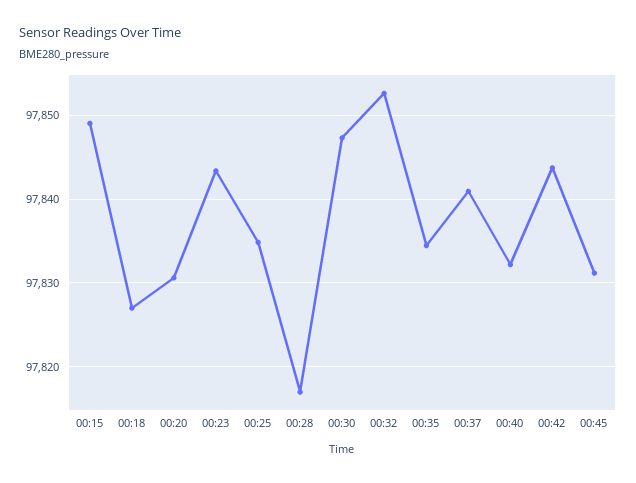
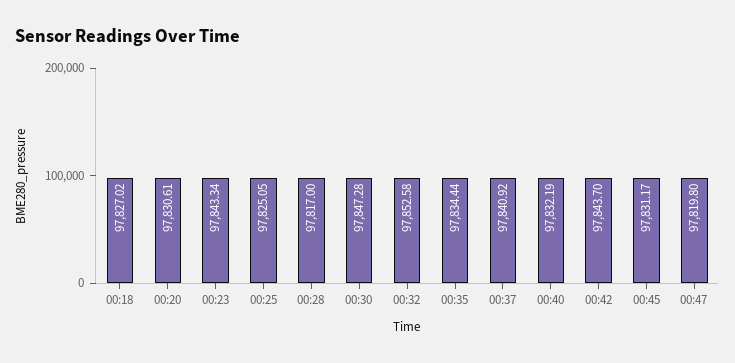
00:15: 97849 -> none
00:25: 97835 -> 97825.05
00:47: none -> 97819.8

